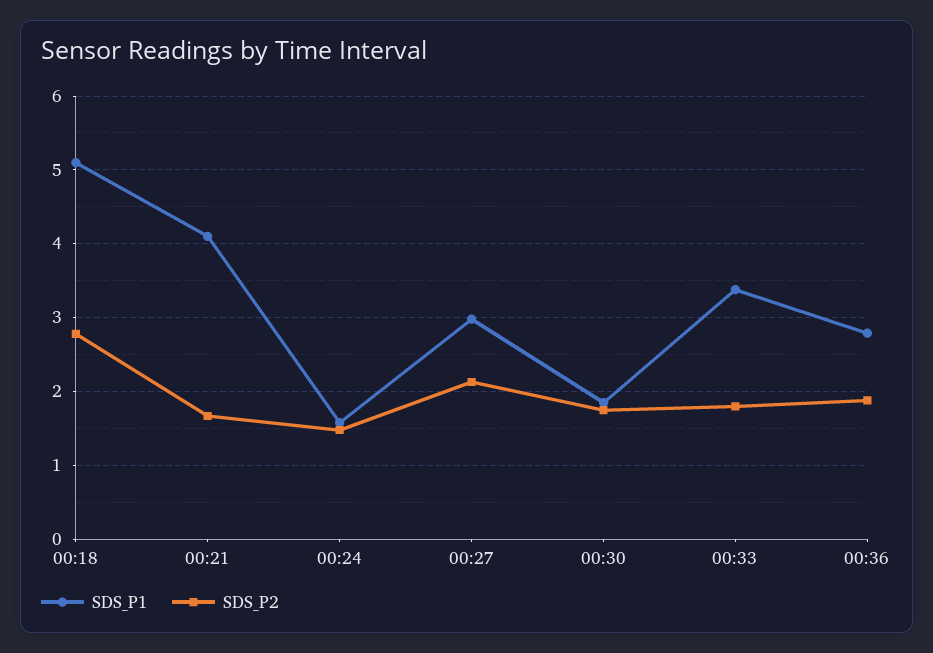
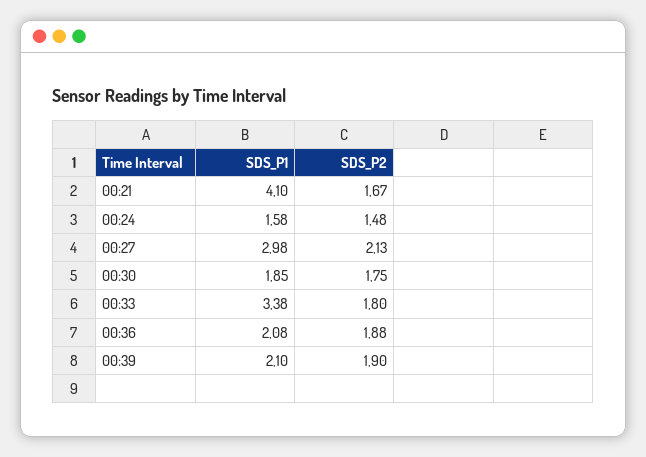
SDS_P1, 00:18: 5.1 -> none
SDS_P2, 00:18: 2.8 -> none
SDS_P1, 00:36: 2.8 -> 2.08
SDS_P1, 00:39: none -> 2.1
SDS_P2, 00:39: none -> 1.9

